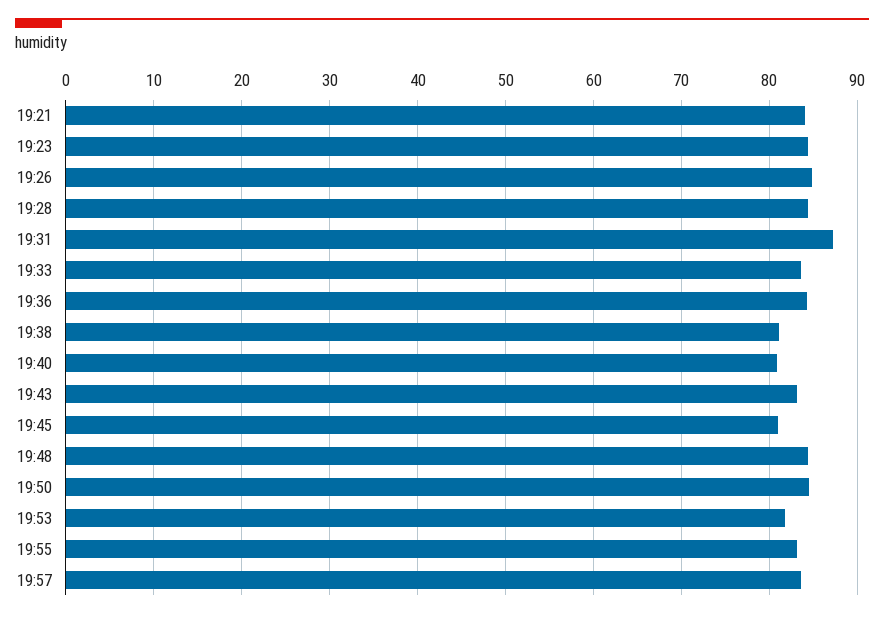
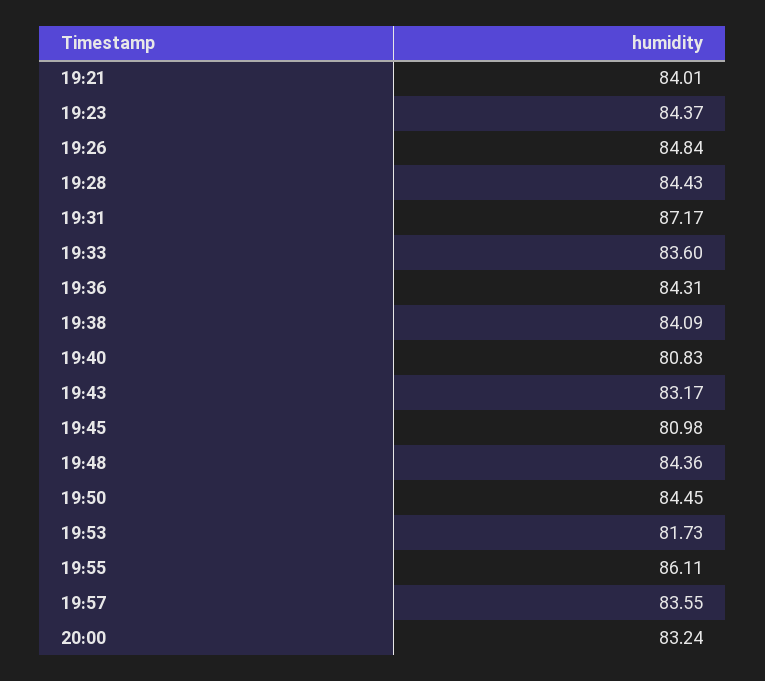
19:38: 81 -> 84.09
19:55: 83 -> 86.11
20:00: none -> 83.24

